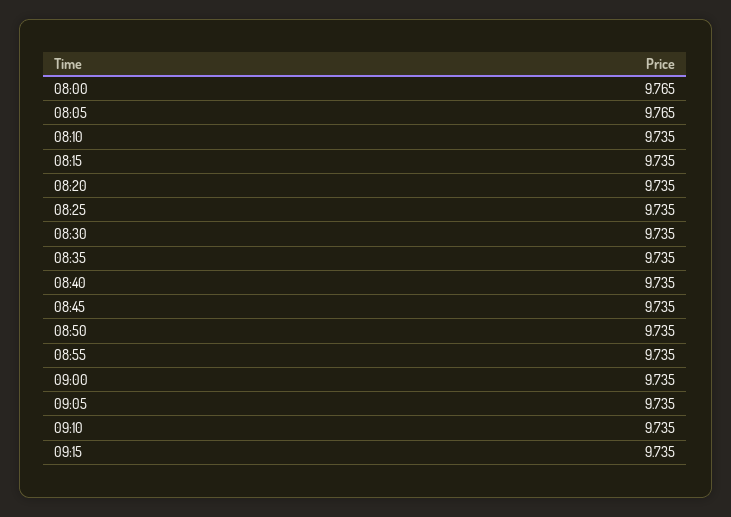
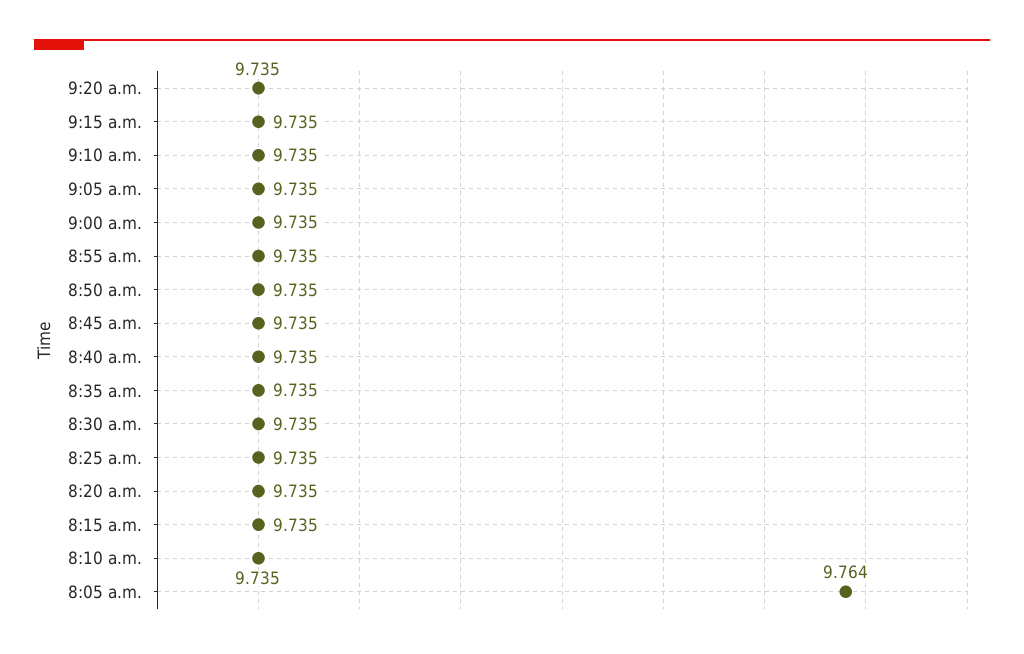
08:00: 9.765 -> none
08:05: 9.765 -> 9.764
9:20 a.m.: none -> 9.735

